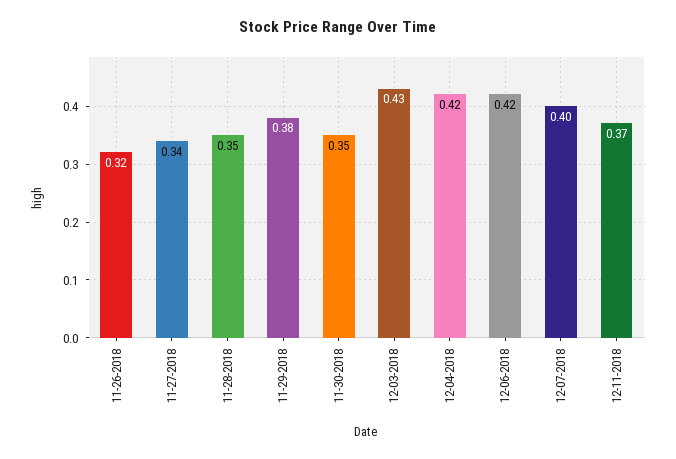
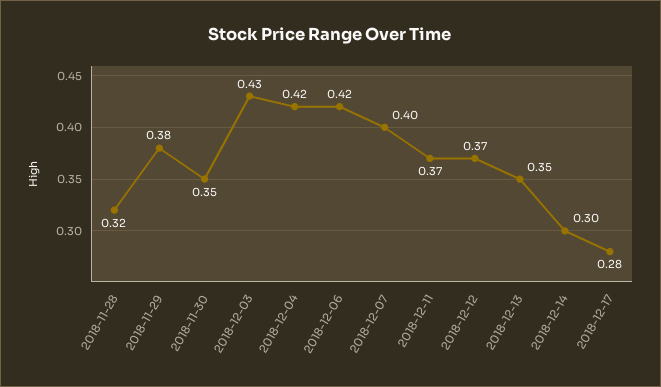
11-26-2018: 0.32 -> none
11-27-2018: 0.34 -> none
11-28-2018: 0.35 -> 0.32
2018-12-12: none -> 0.37
2018-12-13: none -> 0.35
2018-12-14: none -> 0.3
2018-12-17: none -> 0.28

